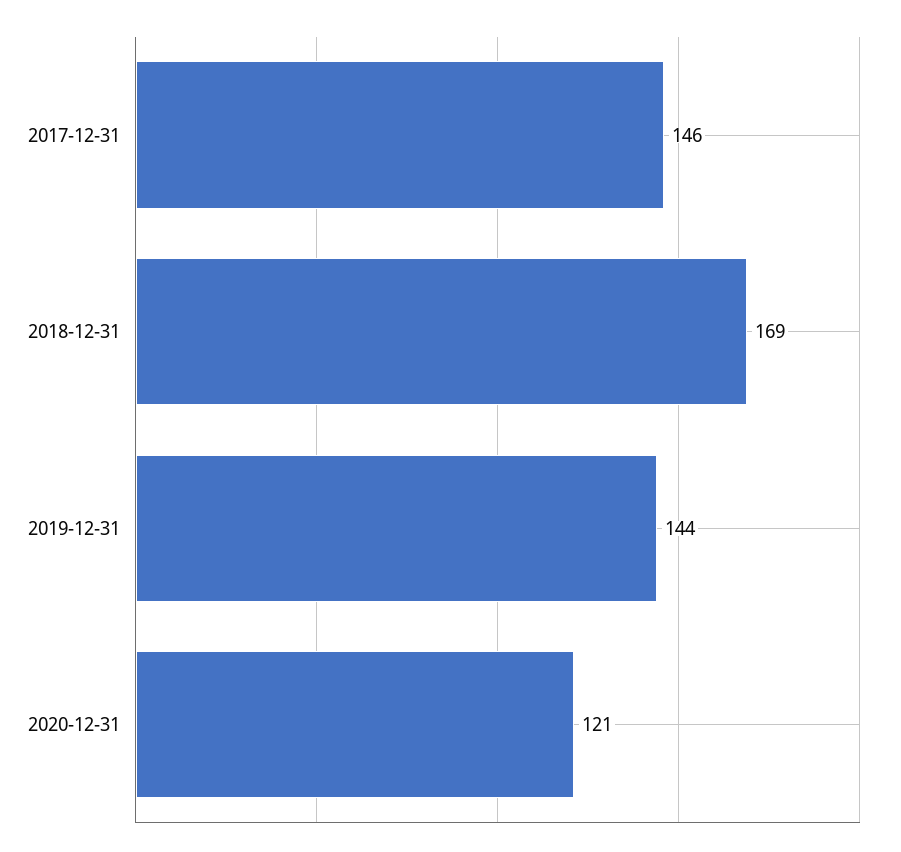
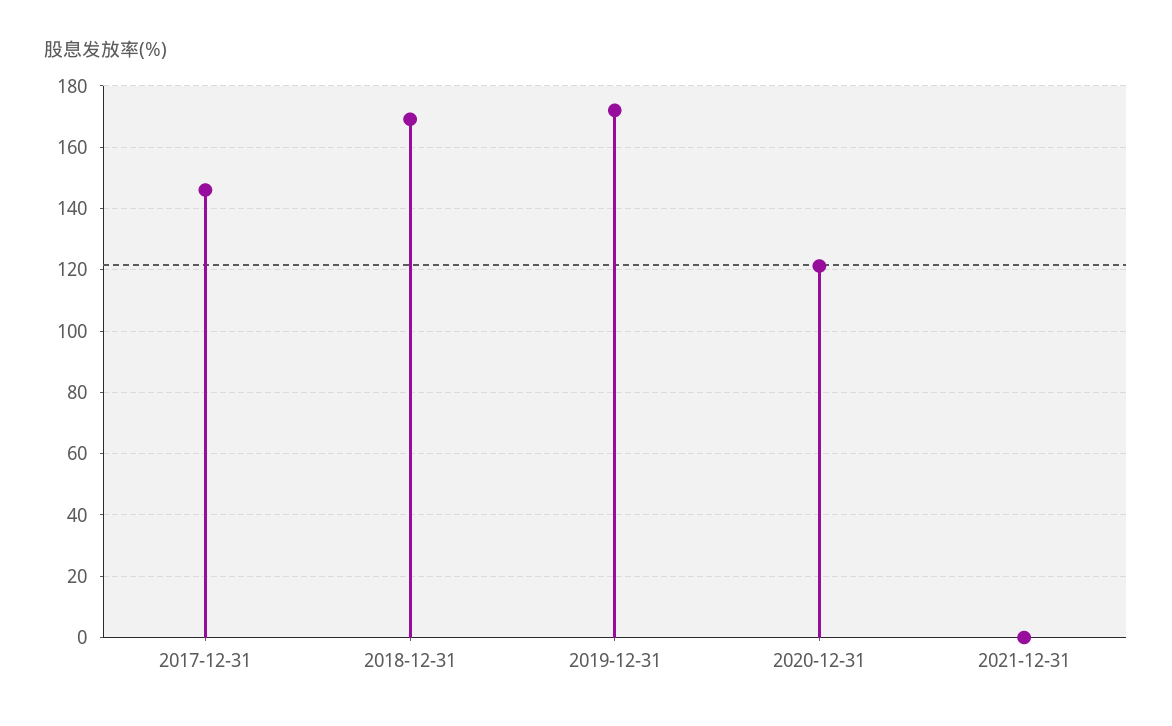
2019-12-31: 144 -> 172
2021-12-31: none -> 0

